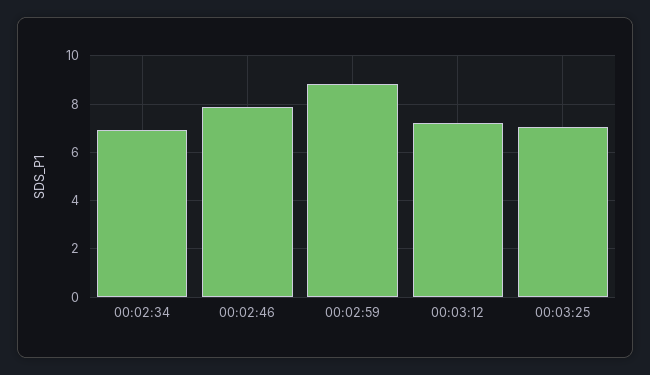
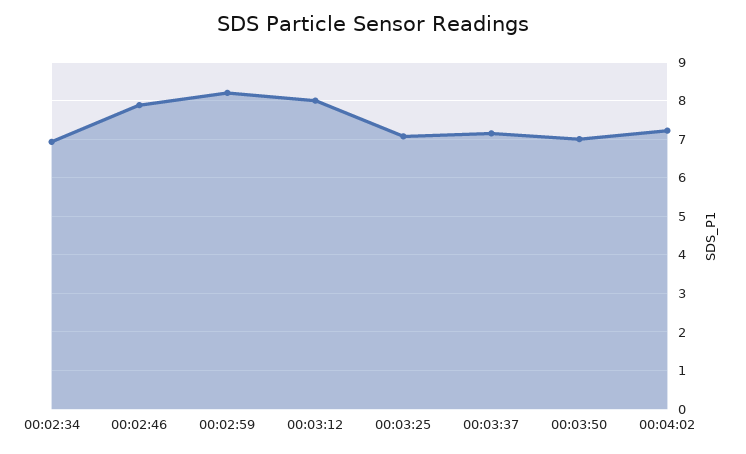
00:02:59: 8.75 -> 8.2
00:03:12: 7.25 -> 8
00:03:37: none -> 7.2
00:03:50: none -> 7
00:04:02: none -> 7.2

